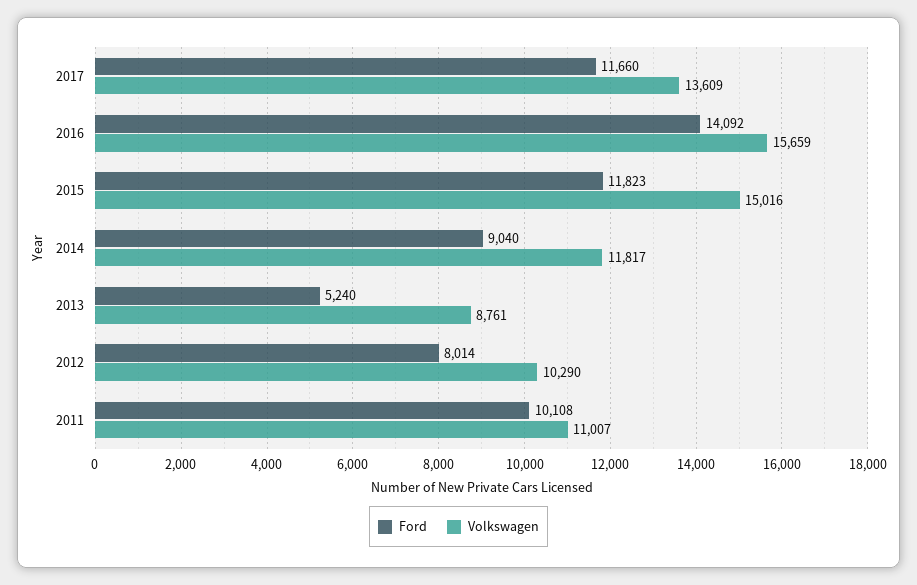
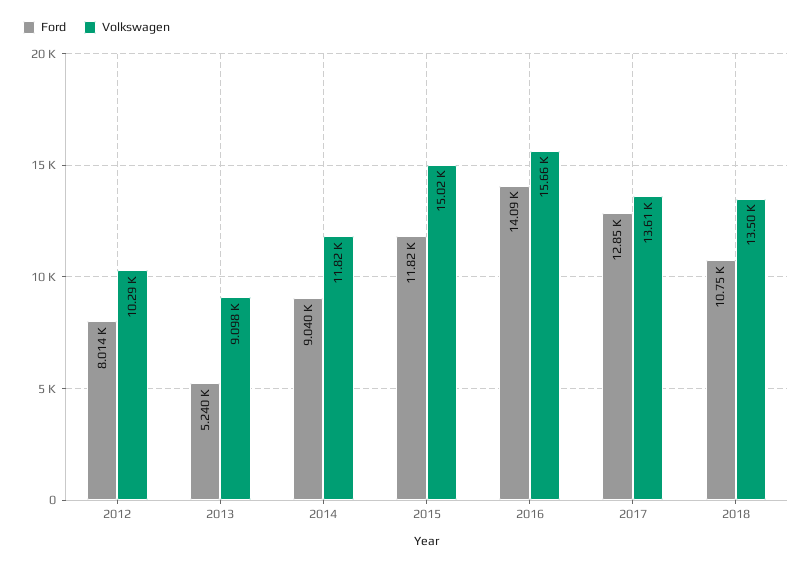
Ford, 2017: 11660 -> 12850
Volkswagen, 2013: 8761 -> 9098
Ford, 2011: 10108 -> none
Volkswagen, 2011: 11007 -> none
Ford, 2018: none -> 10750
Volkswagen, 2018: none -> 13500

